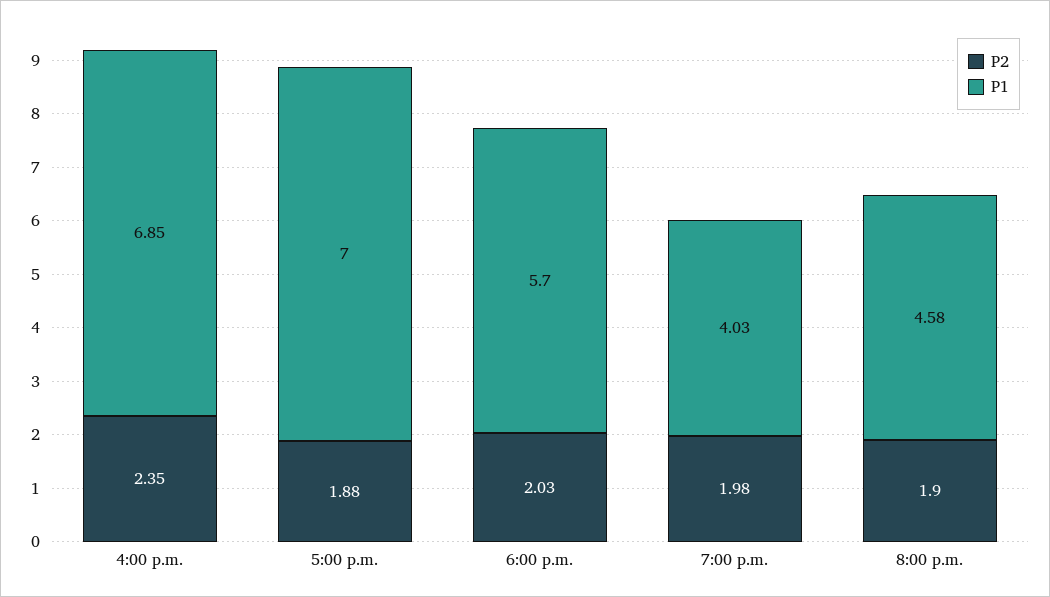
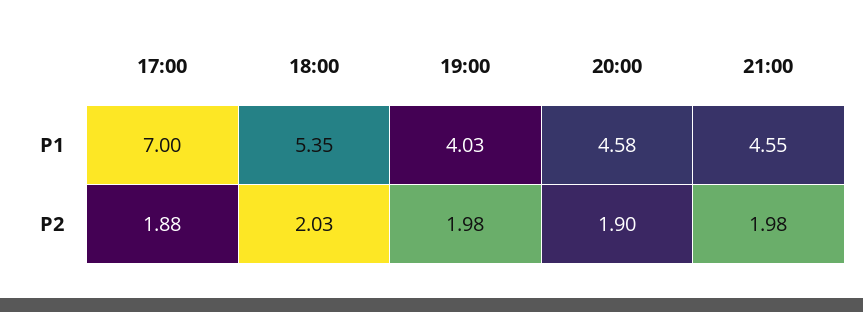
P2, 4:00 p.m.: 2.35 -> none
P1, 4:00 p.m.: 6.85 -> none
P1, 6:00 p.m.: 5.7 -> 5.35
P1, 21:00: none -> 4.55
P2, 21:00: none -> 1.98

